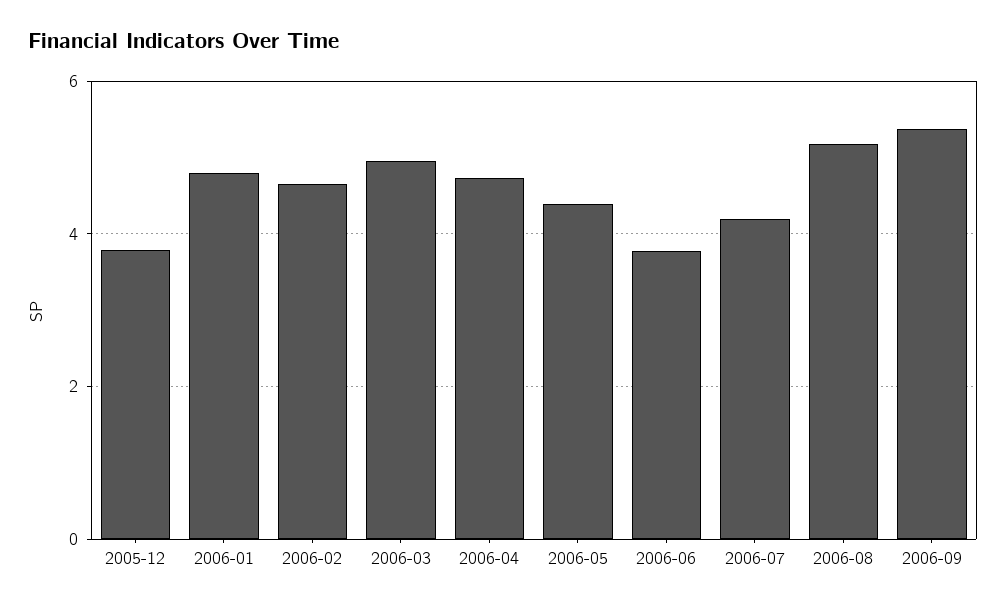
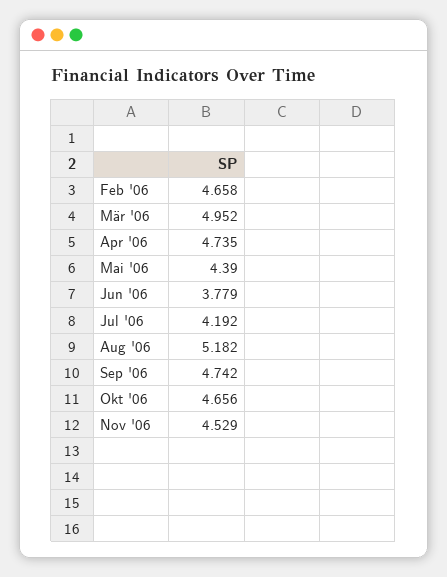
2005-12: 3.8 -> none
2006-01: 4.8 -> none
2006-09: 5.4 -> 4.742
Okt '06: none -> 4.656
Nov '06: none -> 4.529

